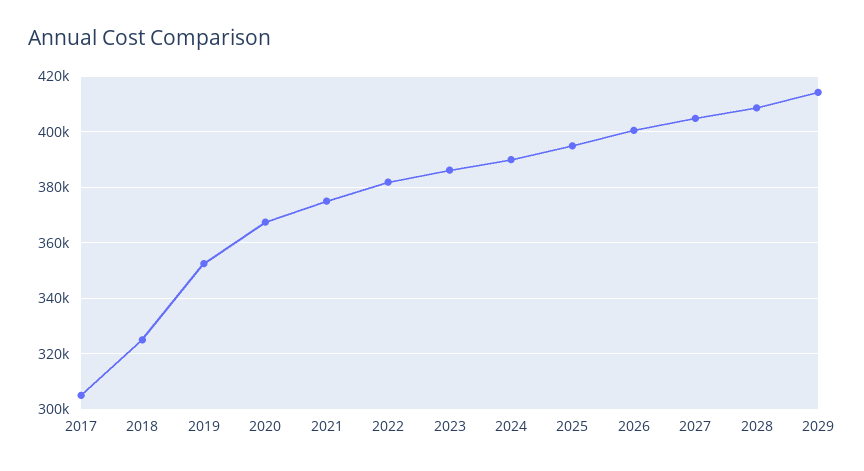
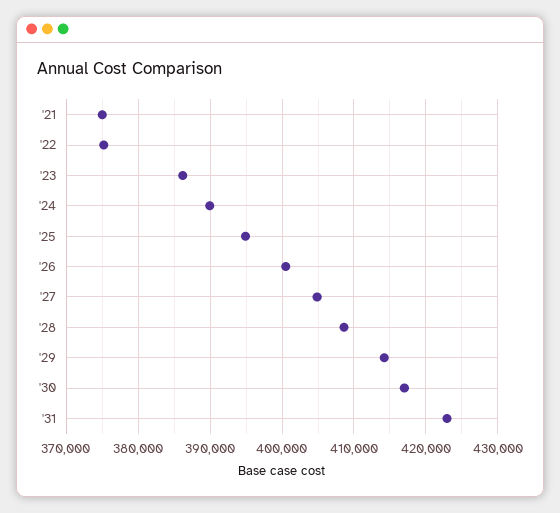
2017: 305000 -> none
2018: 325000 -> none
2019: 352500 -> none
2020: 367500 -> none
2022: 382500 -> 375000
'30: none -> 417000
'31: none -> 423000

